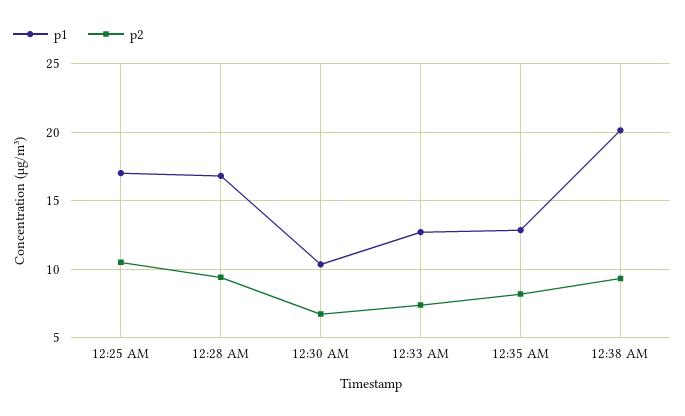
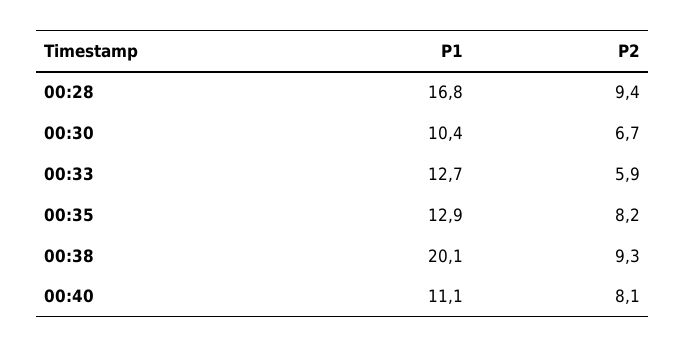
p1, 12:25 AM: 17 -> none
p2, 12:25 AM: 10.5 -> none
p2, 12:33 AM: 7.5 -> 5.9
p1, 00:40: none -> 11.1
p2, 00:40: none -> 8.1

